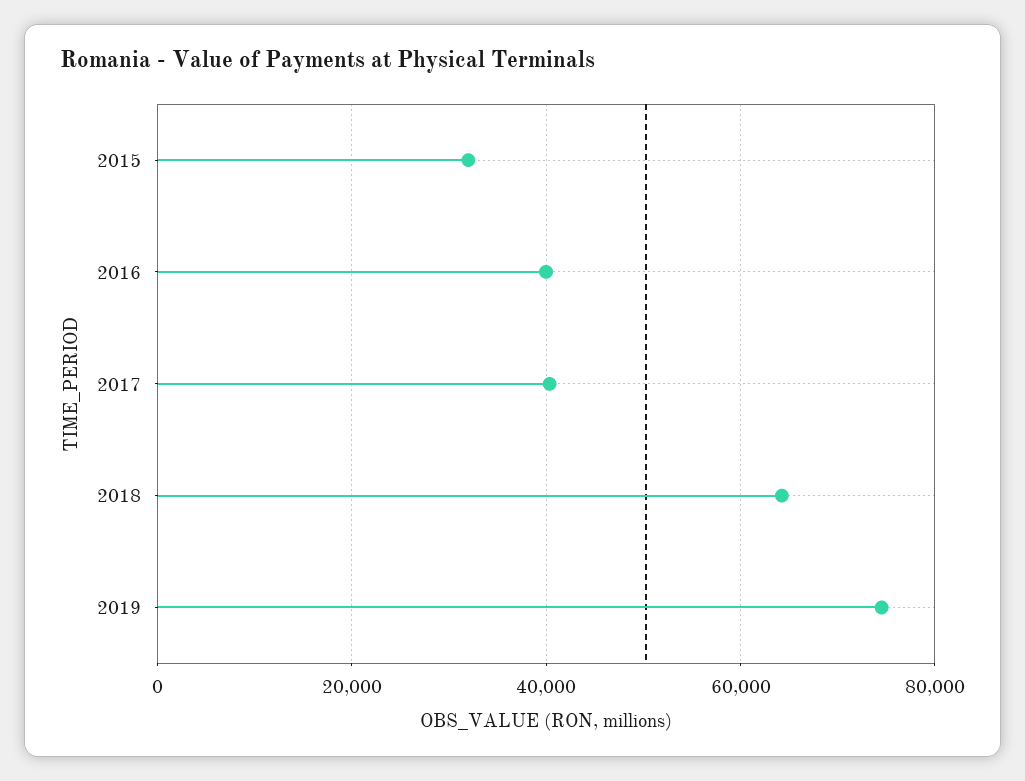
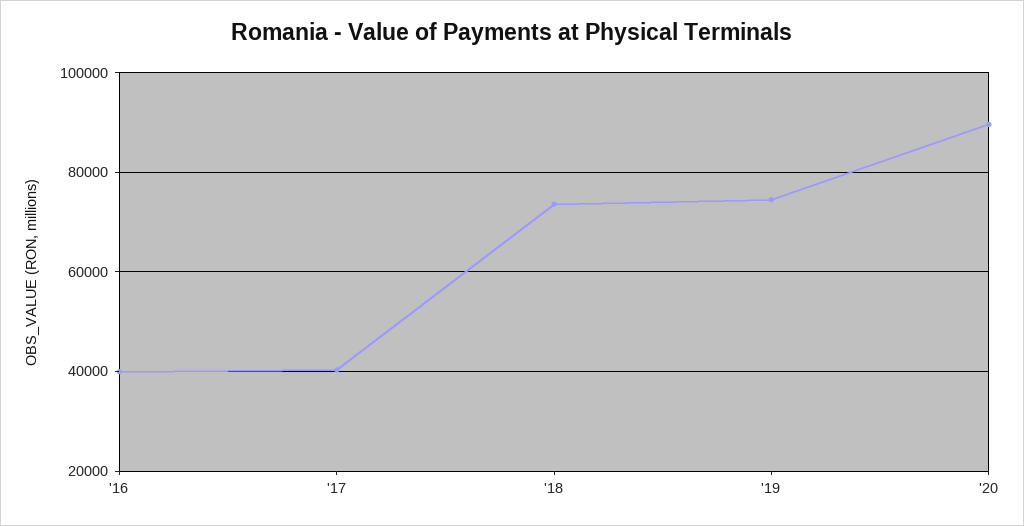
2015: 32000 -> none
2018: 64000 -> 74000
'20: none -> 90000

